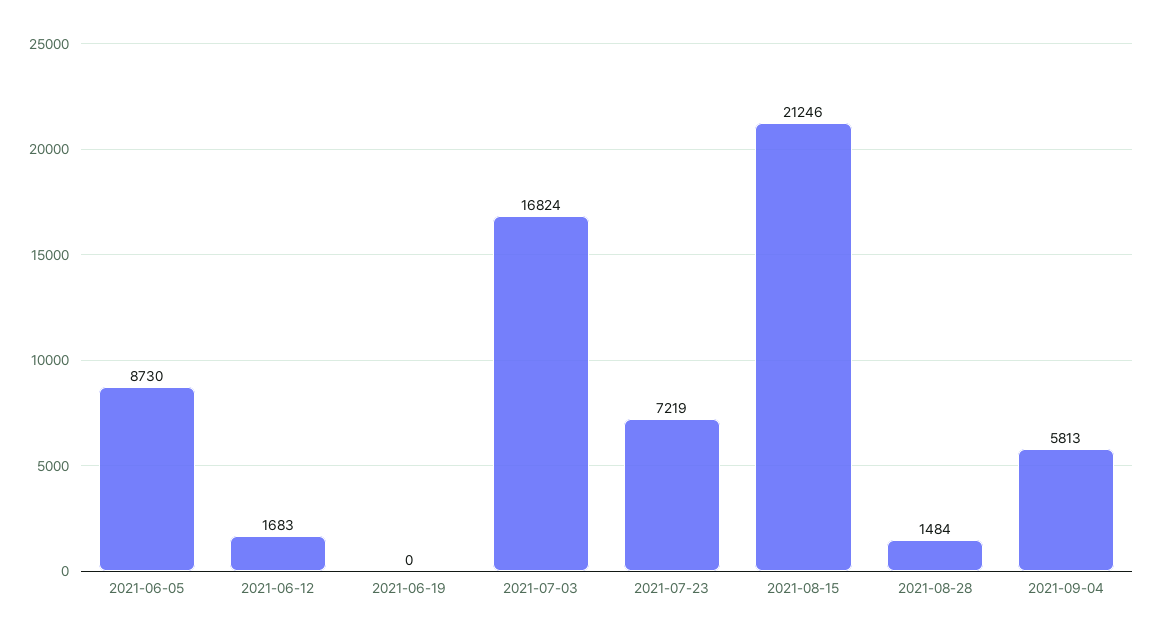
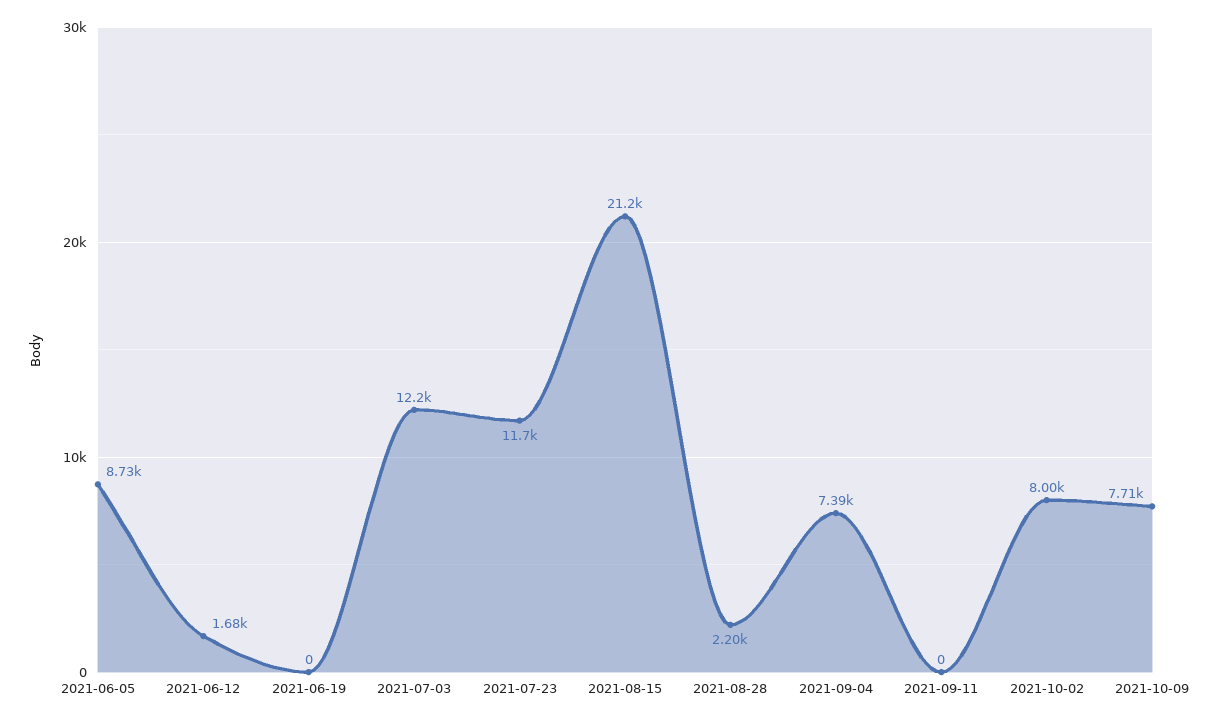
2021-07-03: 16824 -> 12200
2021-07-23: 7219 -> 11700
2021-08-28: 1484 -> 2200
2021-09-04: 5813 -> 7390
2021-09-11: none -> 0
2021-10-02: none -> 8000
2021-10-09: none -> 7710

